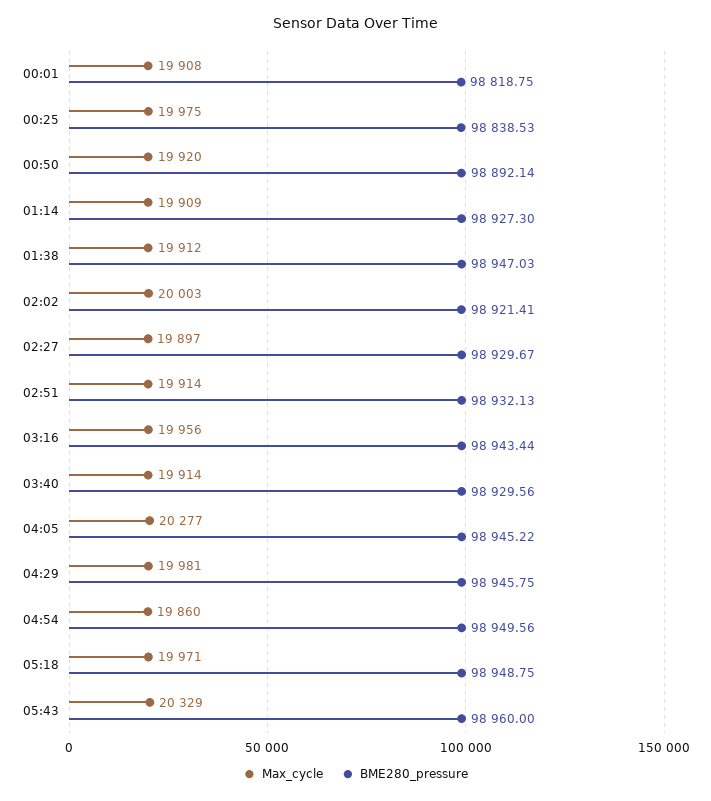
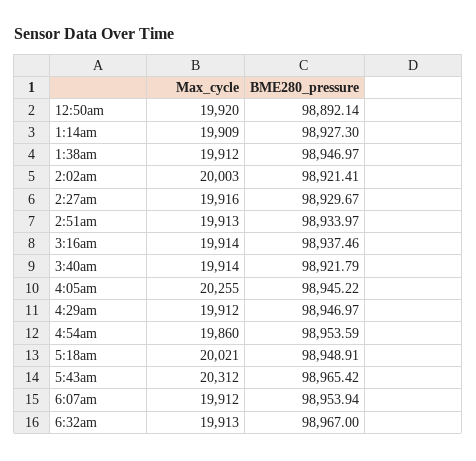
Max_cycle, 00:01: 19908 -> none
BME280_pressure, 00:01: 98818.75 -> none
Max_cycle, 00:25: 19975 -> none
BME280_pressure, 00:25: 98838.53 -> none
BME280_pressure, 01:38: 98947.03 -> 98946.97
Max_cycle, 02:27: 19897 -> 19916
Max_cycle, 02:51: 19914 -> 19913
BME280_pressure, 02:51: 98932.13 -> 98933.97
Max_cycle, 03:16: 19956 -> 19914
BME280_pressure, 03:16: 98943.44 -> 98937.46
BME280_pressure, 03:40: 98929.56 -> 98921.79
Max_cycle, 04:05: 20277 -> 20255
Max_cycle, 04:29: 19981 -> 19912
BME280_pressure, 04:29: 98945.75 -> 98946.97
BME280_pressure, 04:54: 98949.56 -> 98953.59
Max_cycle, 05:18: 19971 -> 20021
BME280_pressure, 05:18: 98948.75 -> 98948.91
Max_cycle, 05:43: 20329 -> 20312
BME280_pressure, 05:43: 98960 -> 98965.42
Max_cycle, 6:07am: none -> 19912
BME280_pressure, 6:07am: none -> 98953.94
Max_cycle, 6:32am: none -> 19913
BME280_pressure, 6:32am: none -> 98967

